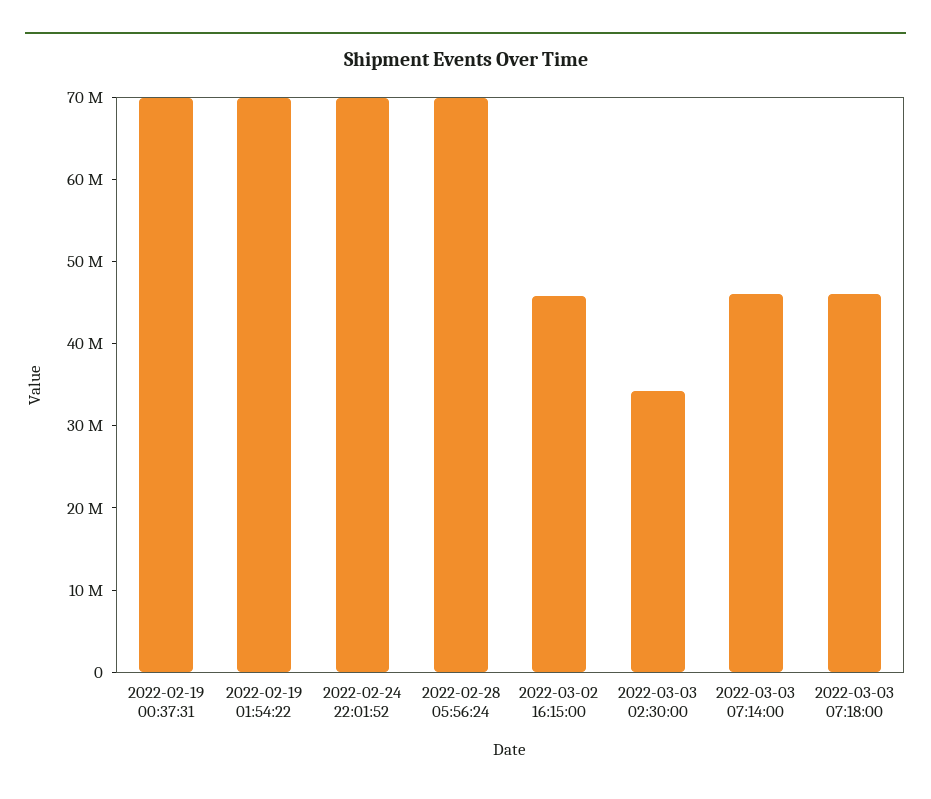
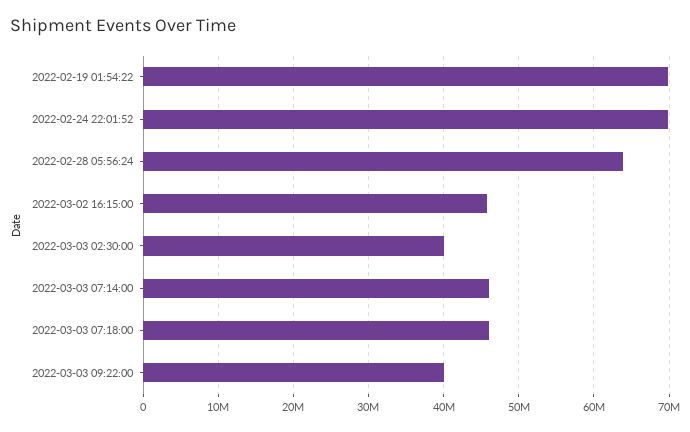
2022-02-19 00:37:31: 70000000 -> none
2022-02-28 05:56:24: 70000000 -> 64000000
2022-03-03 02:30:00: 34000000 -> 40000000
2022-03-03 09:22:00: none -> 40000000

